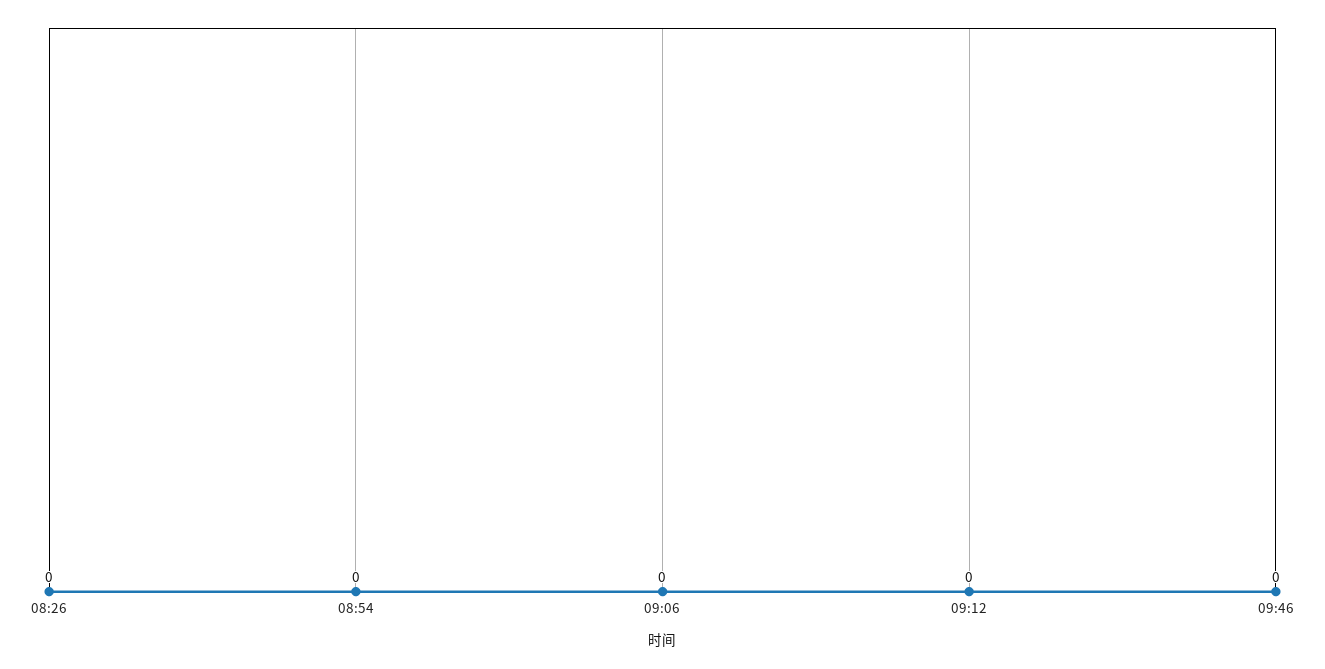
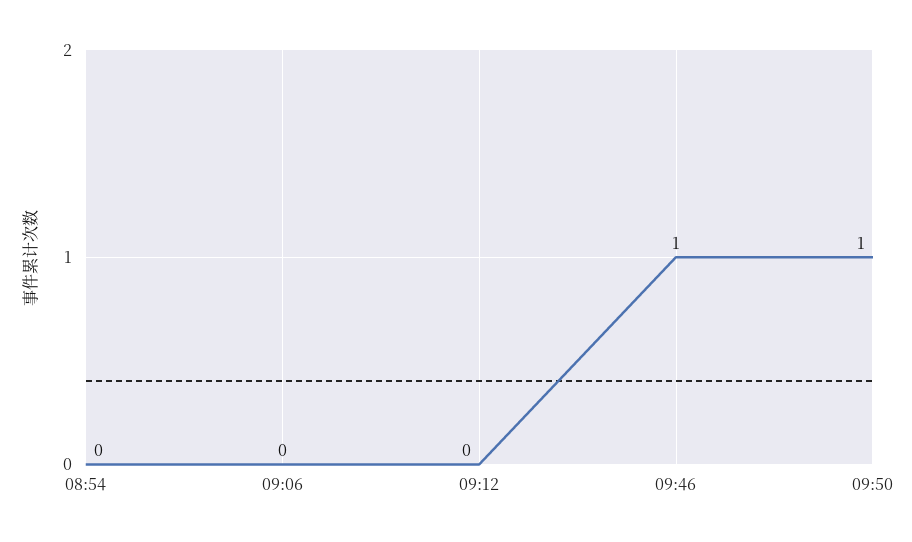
08:26: 0 -> none
09:46: 0 -> 1
09:50: none -> 1

